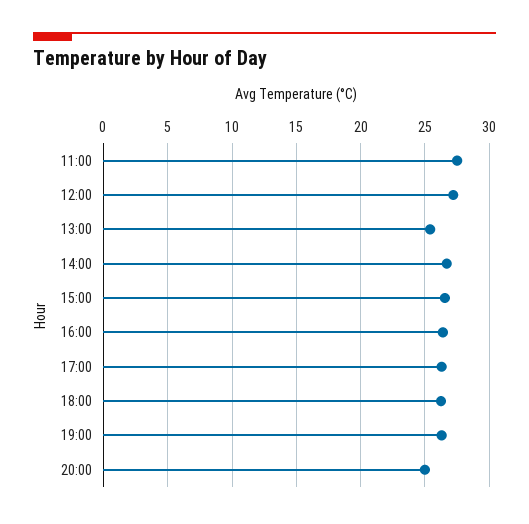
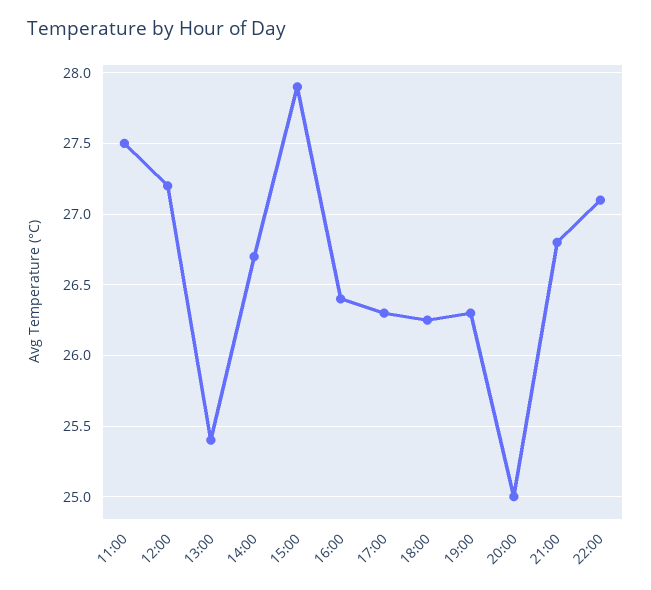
15:00: 26.5 -> 27.9
21:00: none -> 26.8
22:00: none -> 27.1

